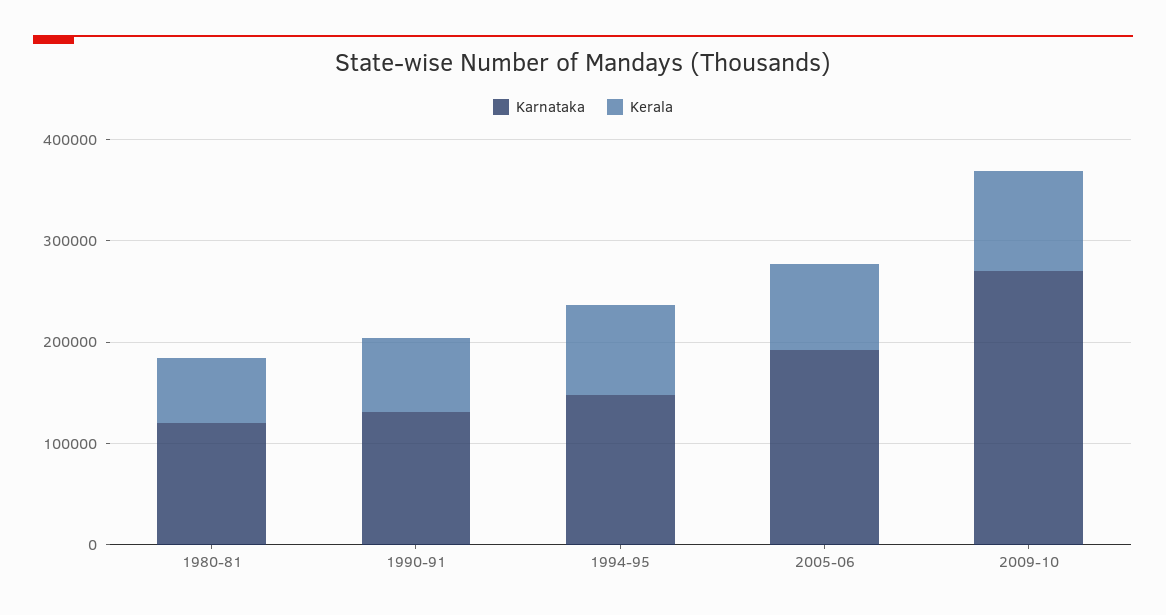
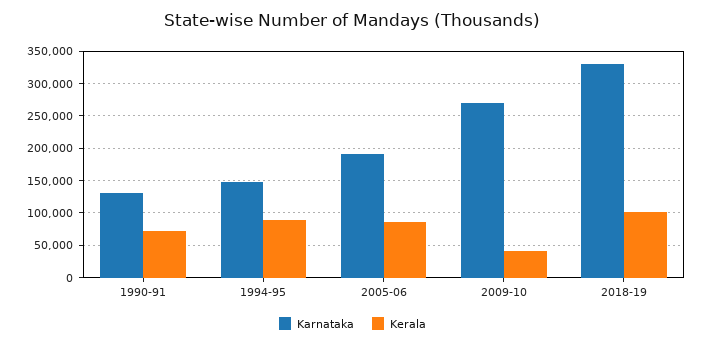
Karnataka, 1980-81: 120000 -> none
Kerala, 1980-81: 60000 -> none
Kerala, 2009-10: 100000 -> 40000
Karnataka, 2018-19: none -> 330000
Kerala, 2018-19: none -> 100000

